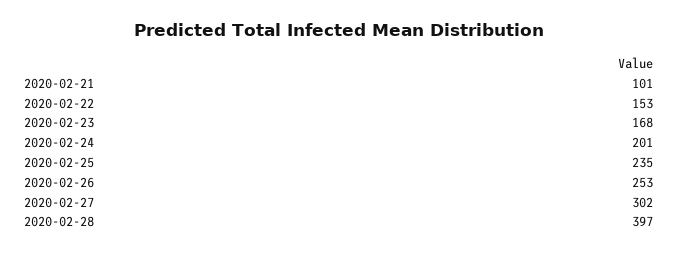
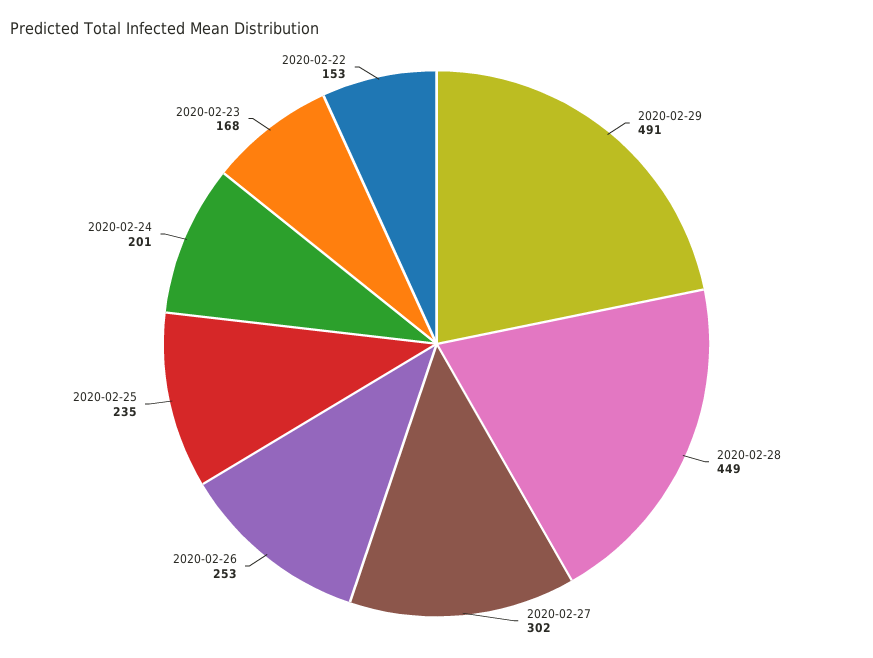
2020-02-21: 101 -> none
2020-02-28: 397 -> 449
2020-02-29: none -> 491

